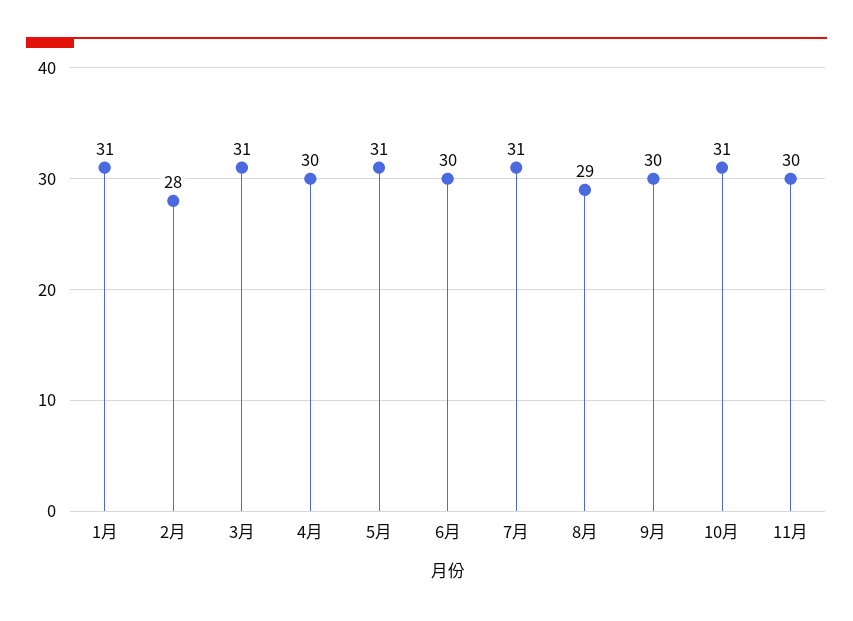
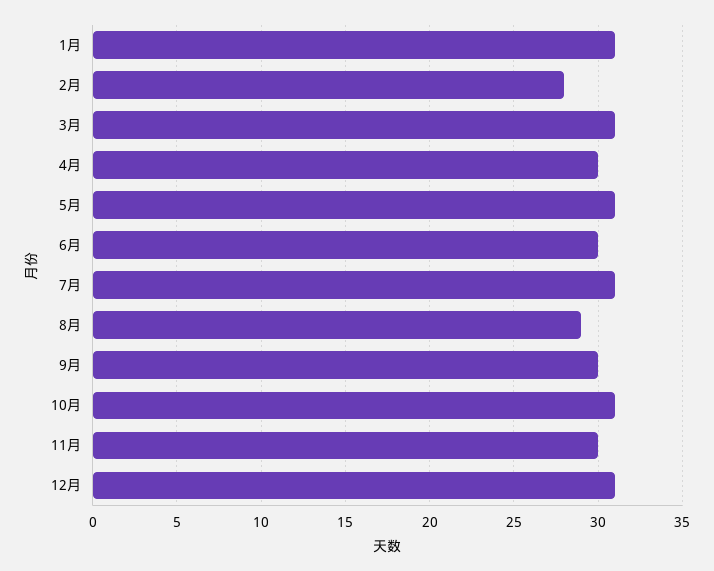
12月: none -> 31

